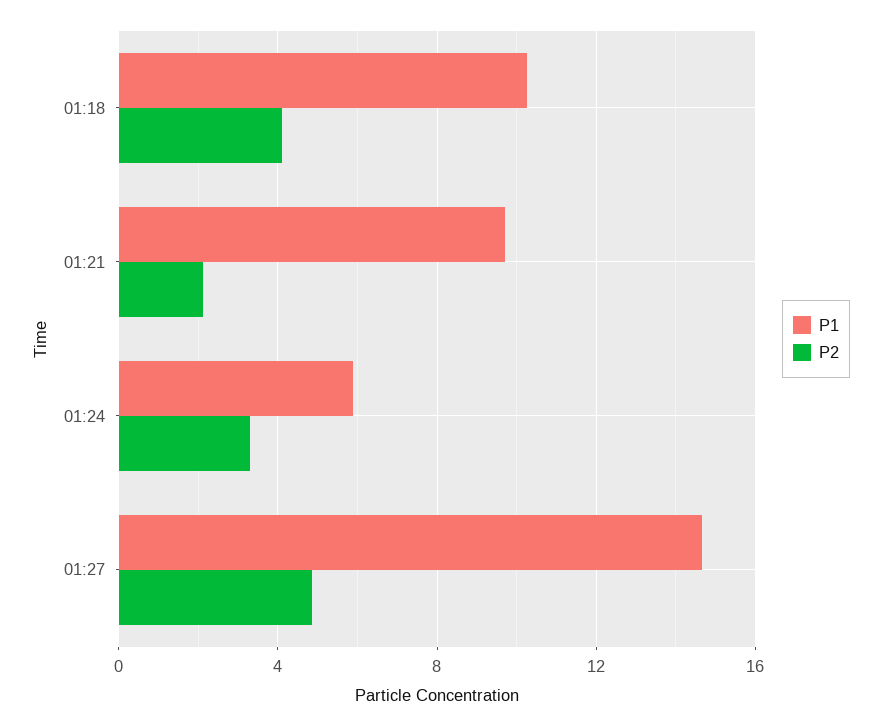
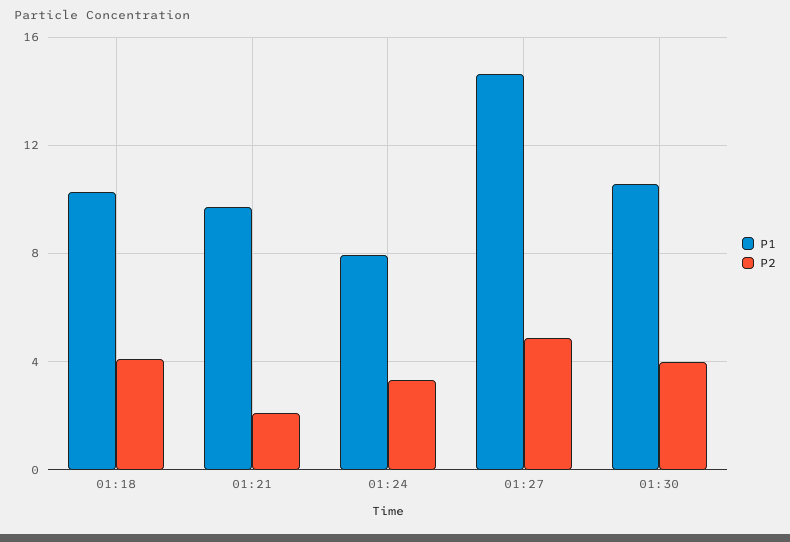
P1, 01:24: 6 -> 8
P1, 01:30: none -> 10.5
P2, 01:30: none -> 4

